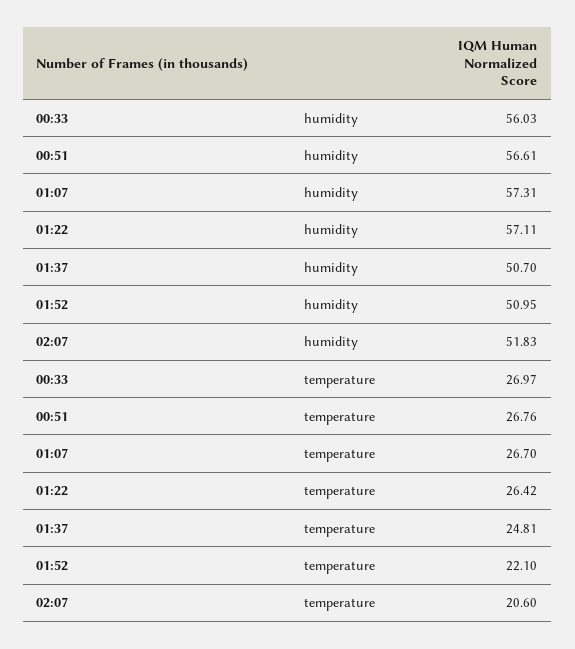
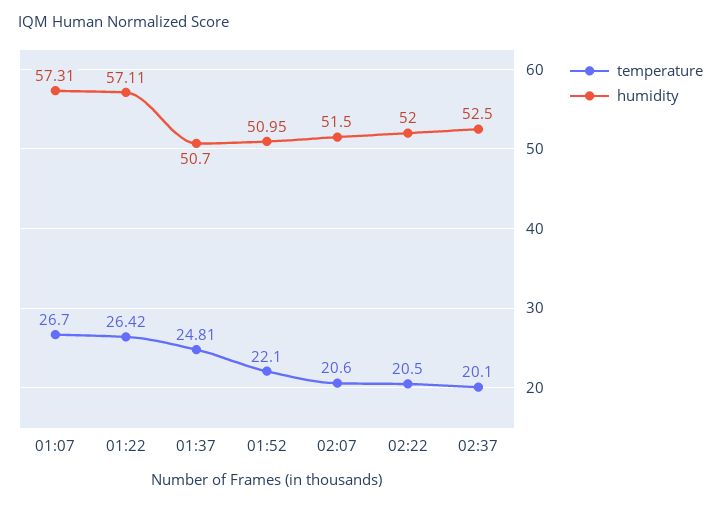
humidity, 00:33: 56.03 -> none
humidity, 00:51: 56.61 -> none
humidity, 02:07: 51.83 -> 51.5
temperature, 00:33: 26.97 -> none
temperature, 00:51: 26.76 -> none
temperature, 02:22: none -> 20.5
humidity, 02:22: none -> 52
temperature, 02:37: none -> 20.1
humidity, 02:37: none -> 52.5

